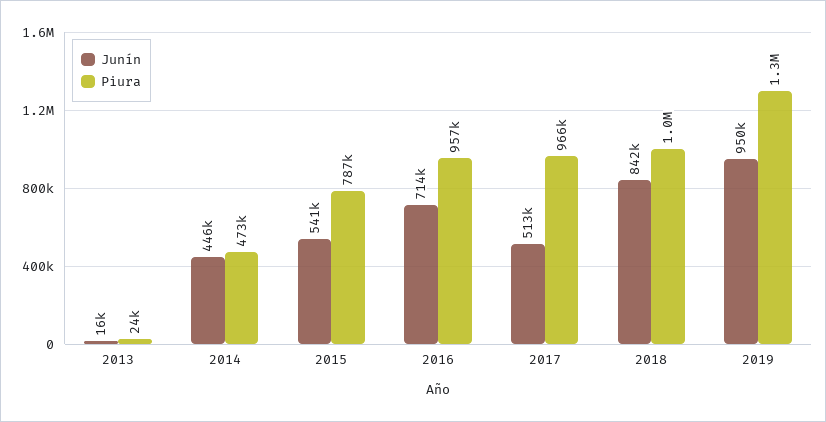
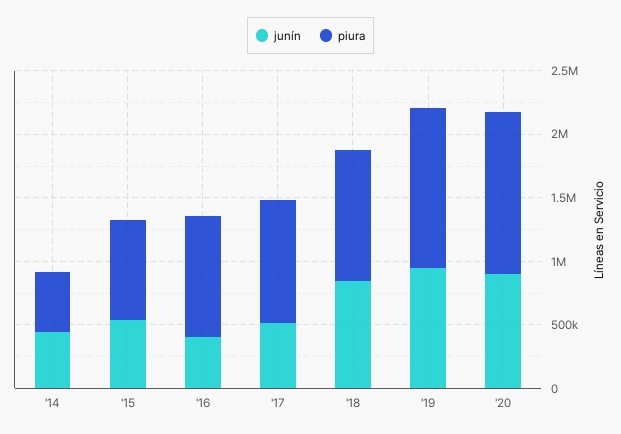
Junín, 2013: 16000 -> none
Piura, 2013: 24000 -> none
Junín, 2016: 714000 -> 400000
Junín, '20: none -> 900000
Piura, '20: none -> 1300000

